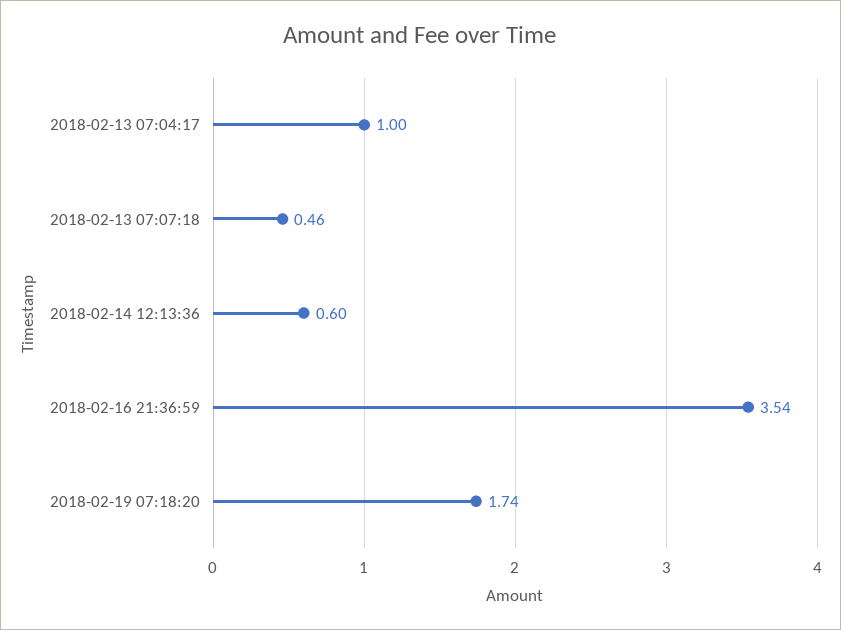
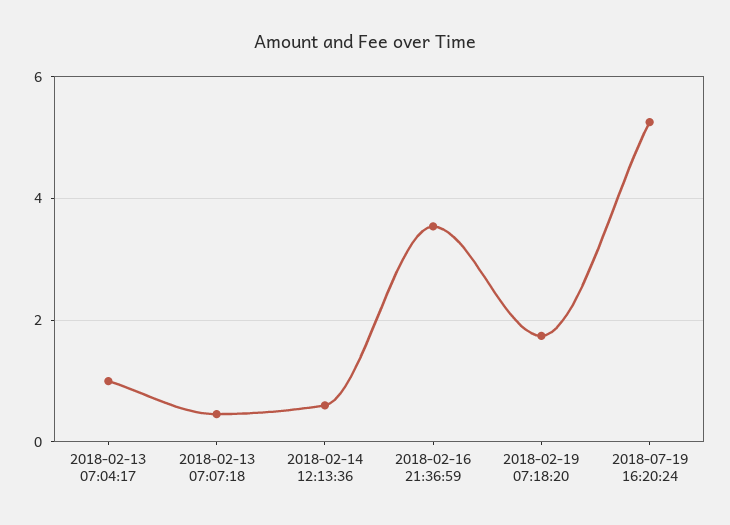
2018-07-19 16:20:24: none -> 5.2

